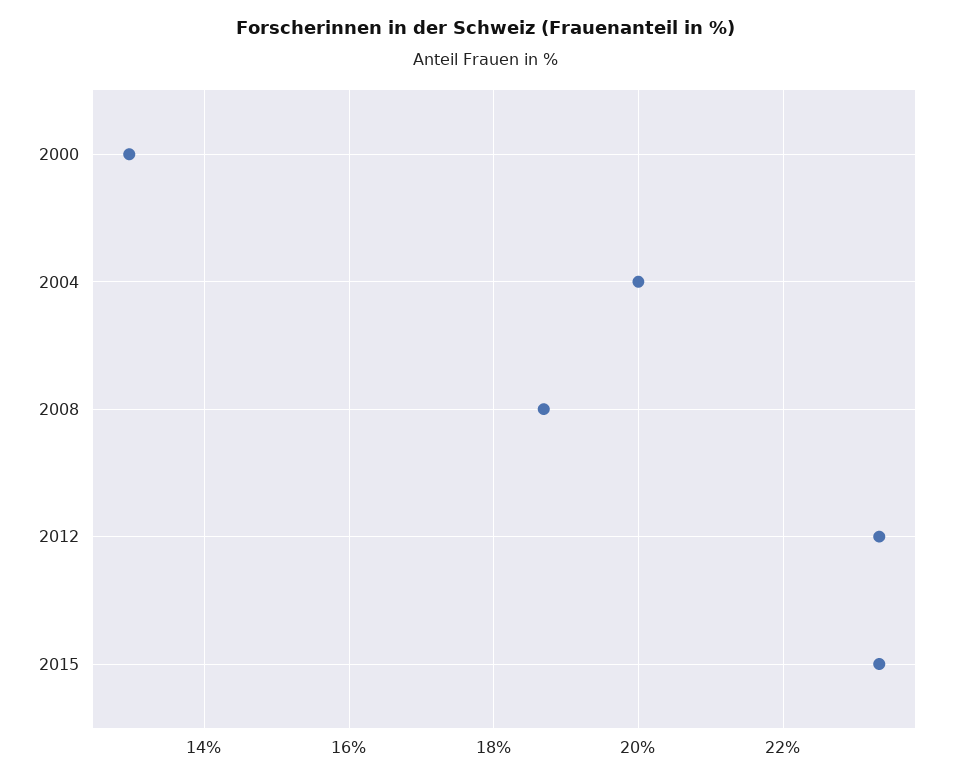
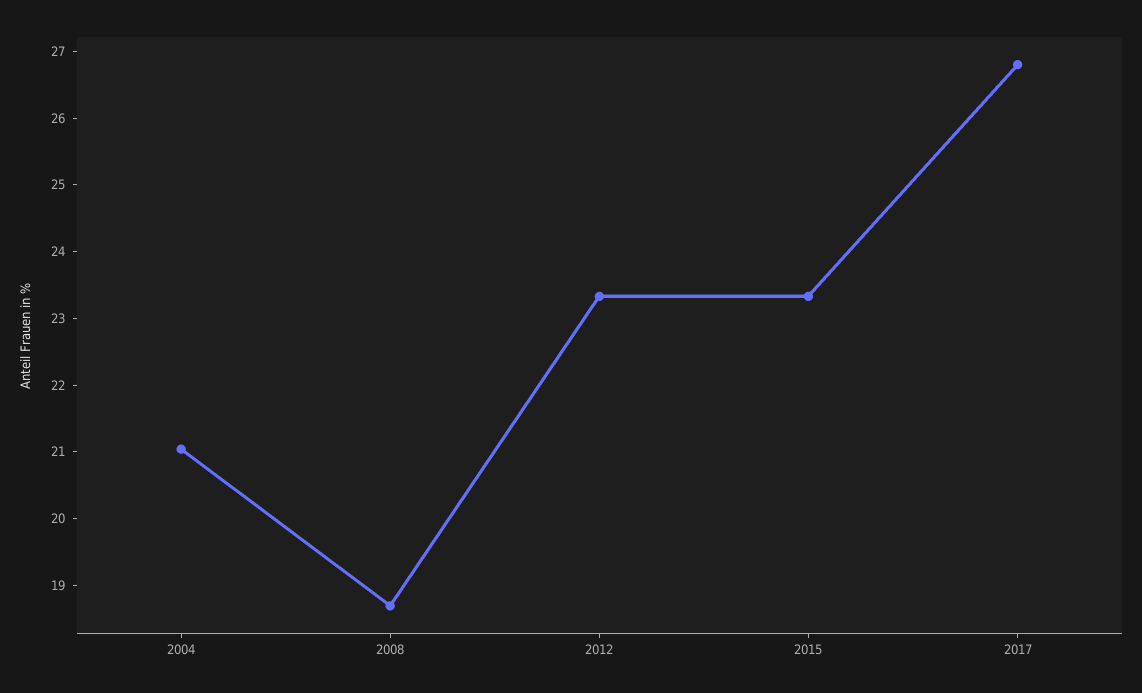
2000: 13 -> none
2004: 20 -> 21
2017: none -> 26.8

